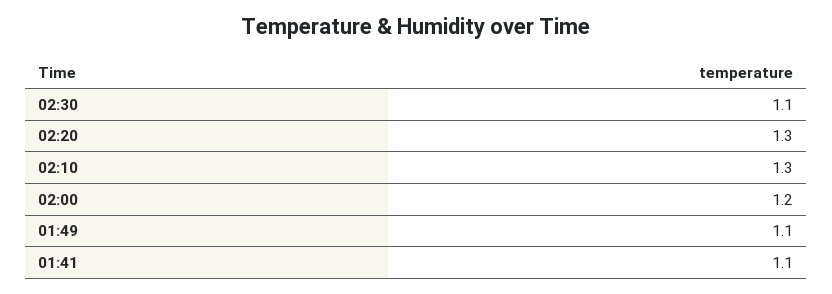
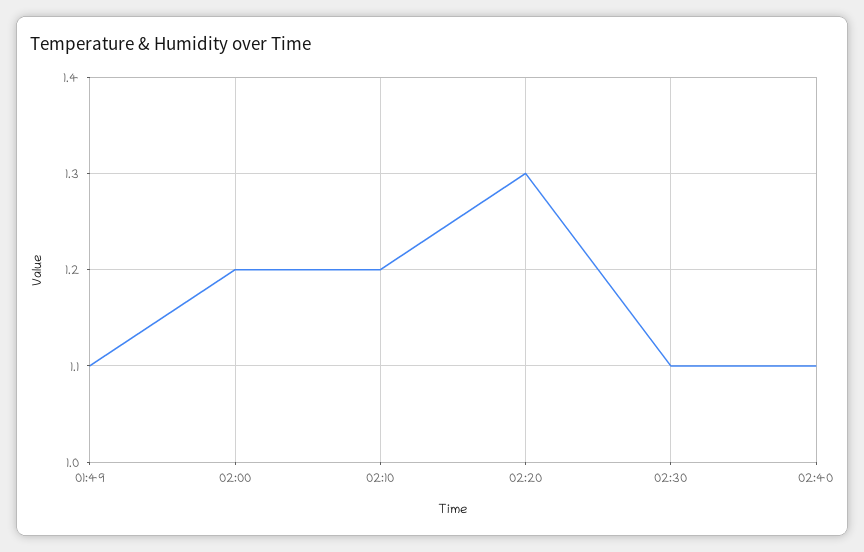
02:10: 1.3 -> 1.2
01:41: 1.1 -> none
02:40: none -> 1.1

